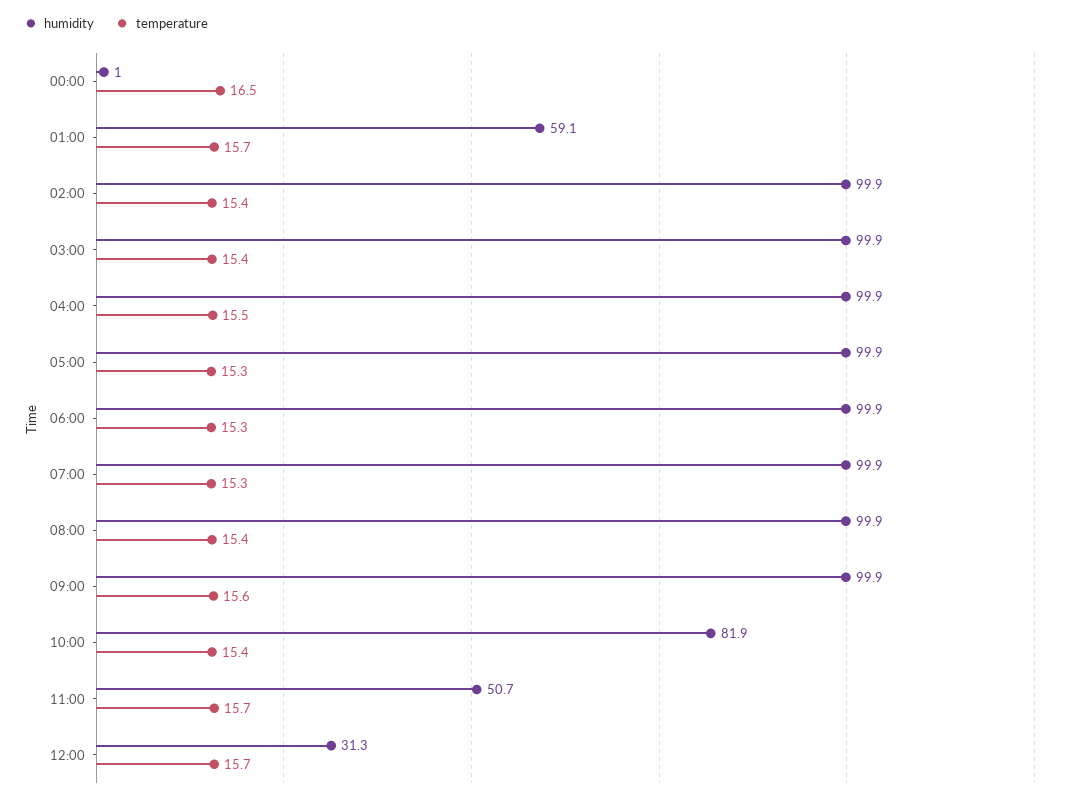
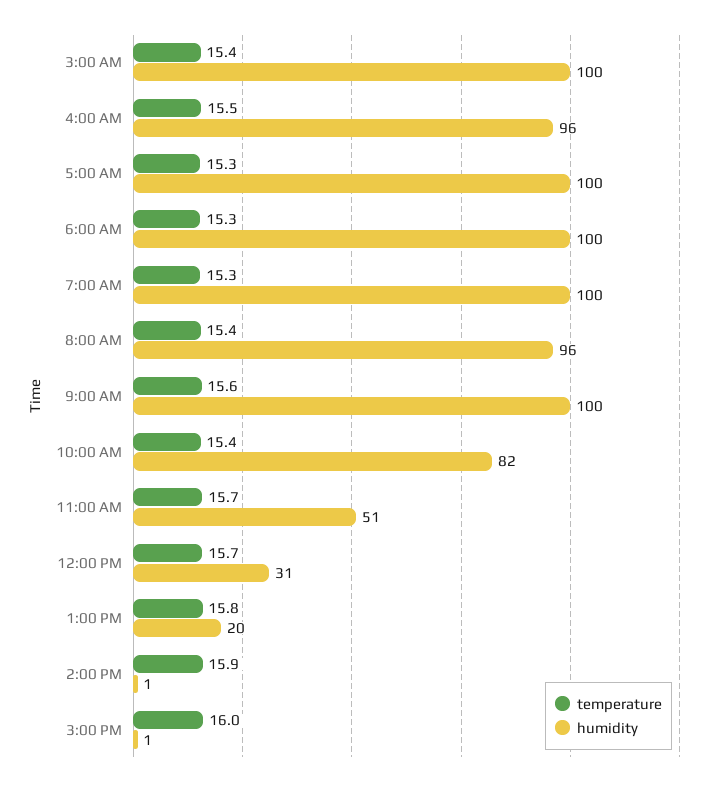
humidity, 00:00: 1 -> none
temperature, 00:00: 16.5 -> none
humidity, 01:00: 59.1 -> none
temperature, 01:00: 15.7 -> none
humidity, 02:00: 99.9 -> none
temperature, 02:00: 15.4 -> none
humidity, 04:00: 99.9 -> 96
humidity, 08:00: 99.9 -> 96
temperature, 1:00 PM: none -> 15.8
humidity, 1:00 PM: none -> 20
temperature, 2:00 PM: none -> 15.9
humidity, 2:00 PM: none -> 1
temperature, 3:00 PM: none -> 16
humidity, 3:00 PM: none -> 1

